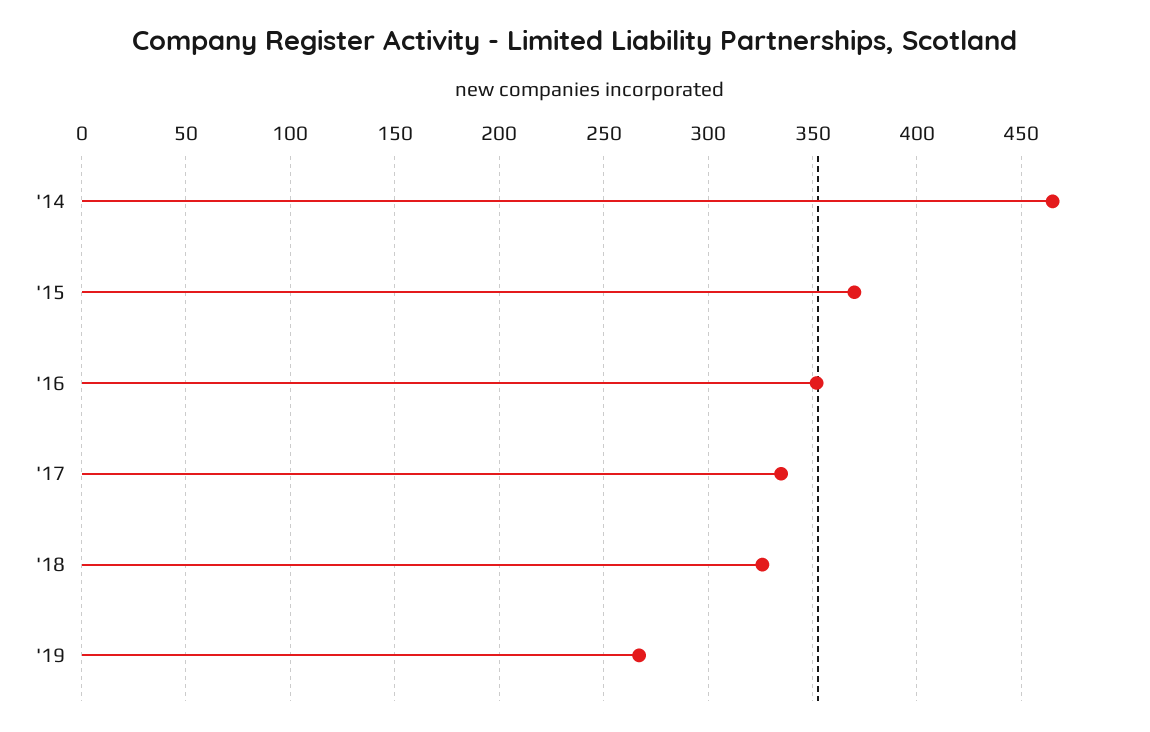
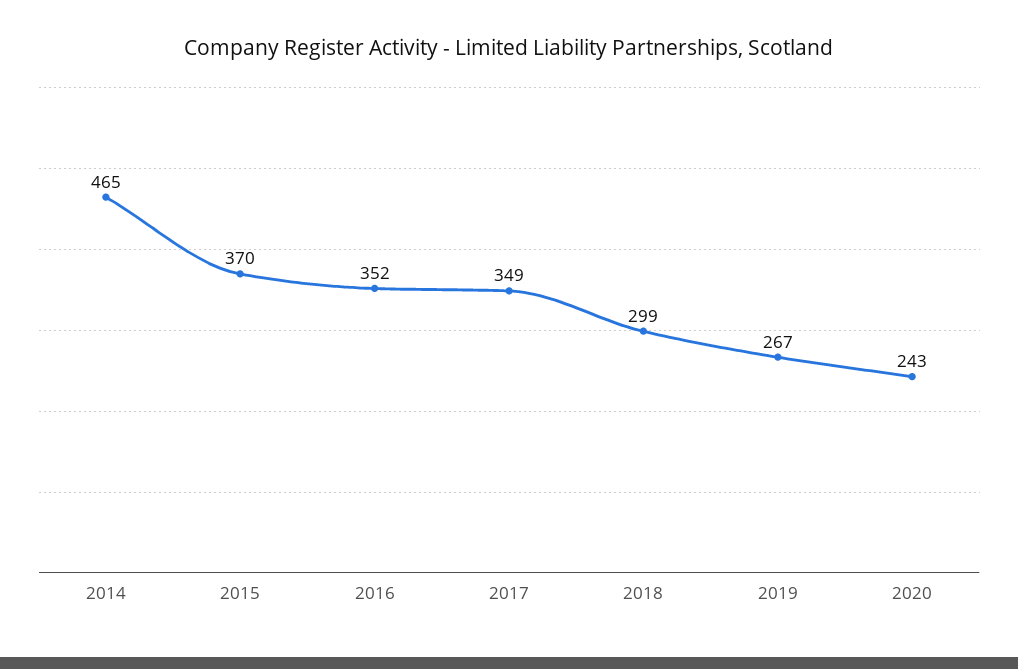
'17: 335 -> 349
'18: 325 -> 299
2020: none -> 243

